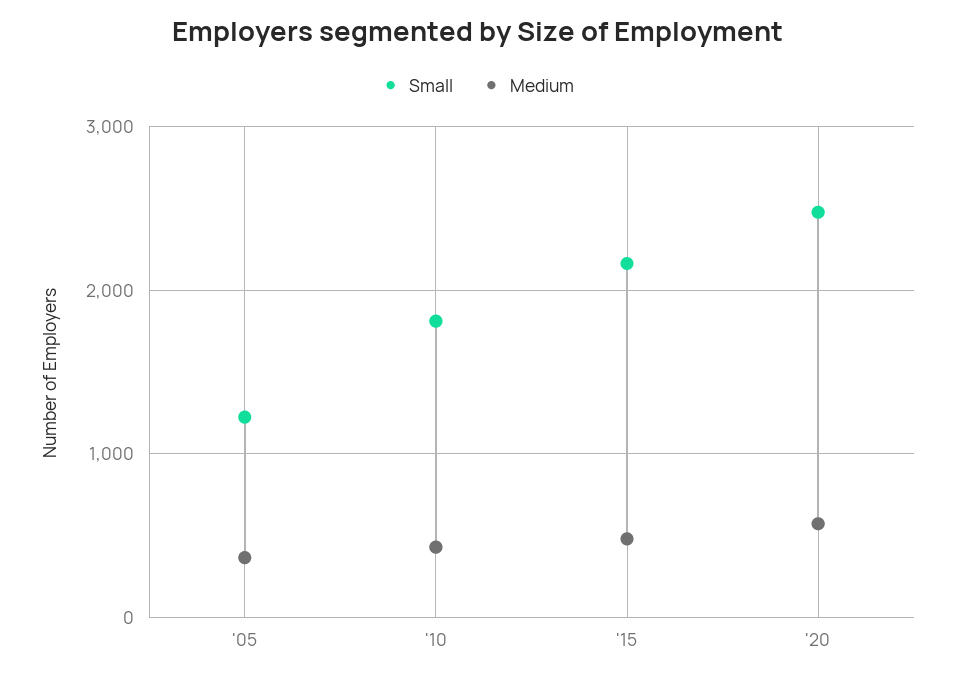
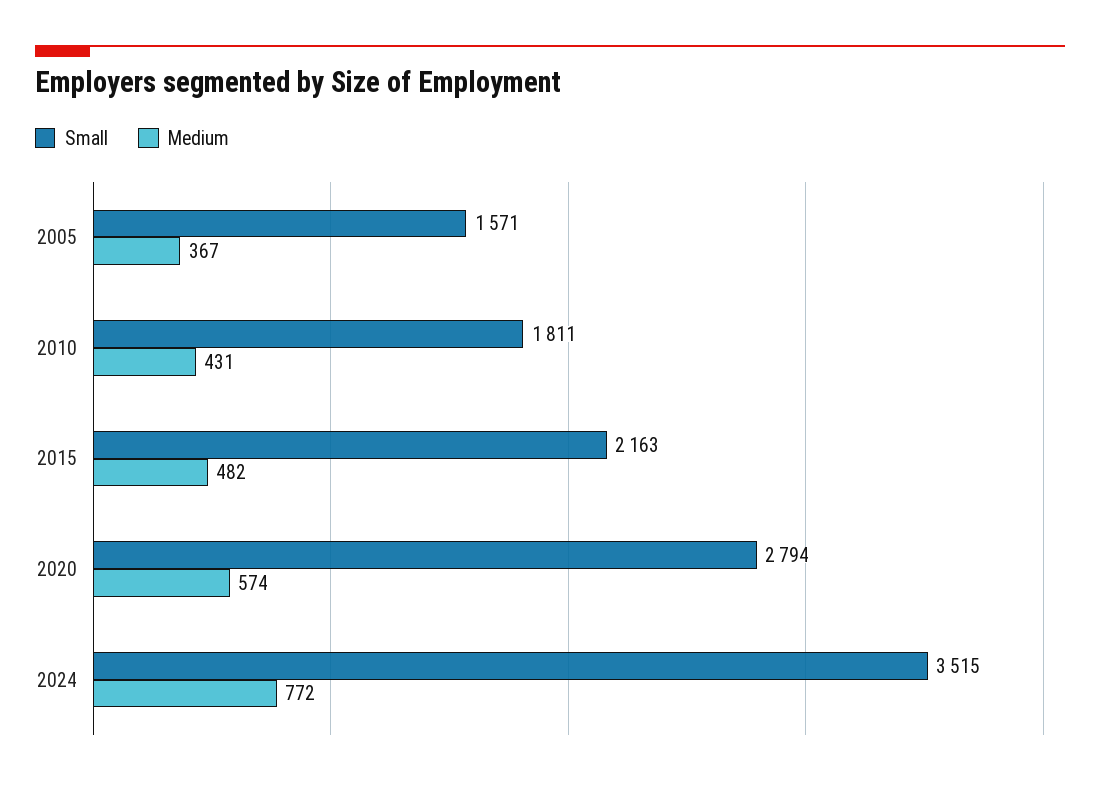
Small, '05: 1200 -> 1571
Small, '20: 2500 -> 2794
Small, 2024: none -> 3515
Medium, 2024: none -> 772

